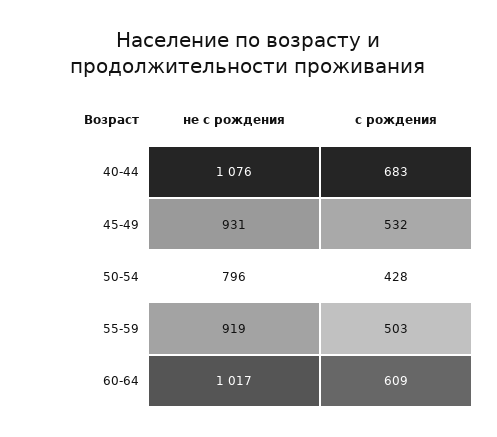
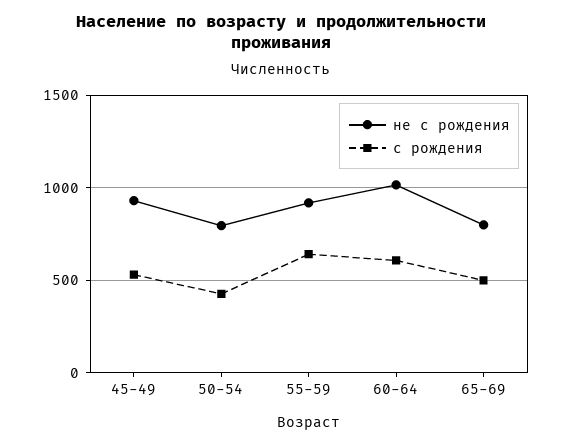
не с рождения, 40-44: 1076 -> none
с рождения, 40-44: 683 -> none
с рождения, 55-59: 503 -> 650
не с рождения, 65-69: none -> 800
с рождения, 65-69: none -> 500

